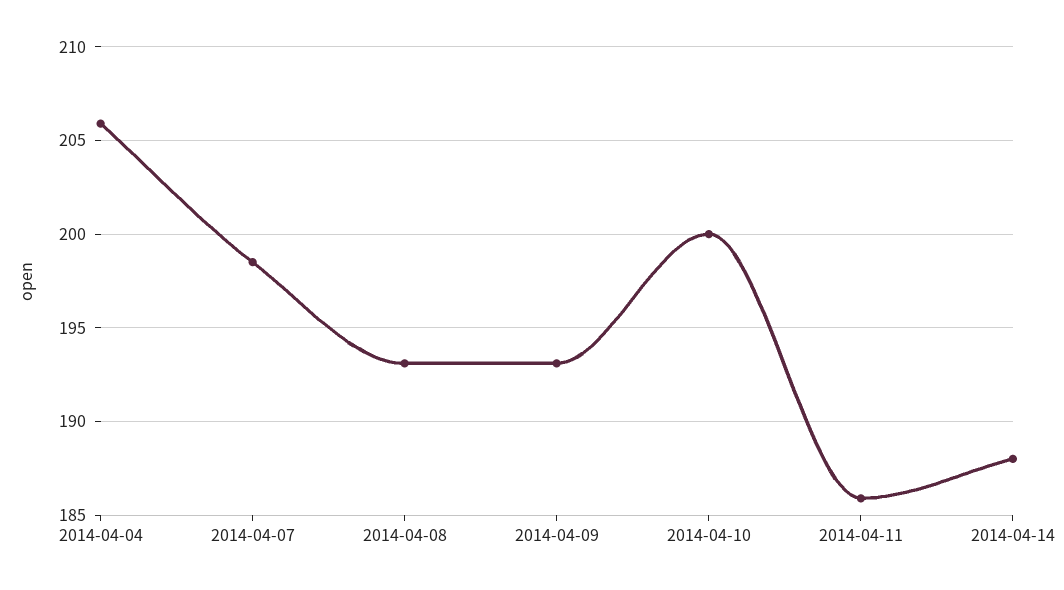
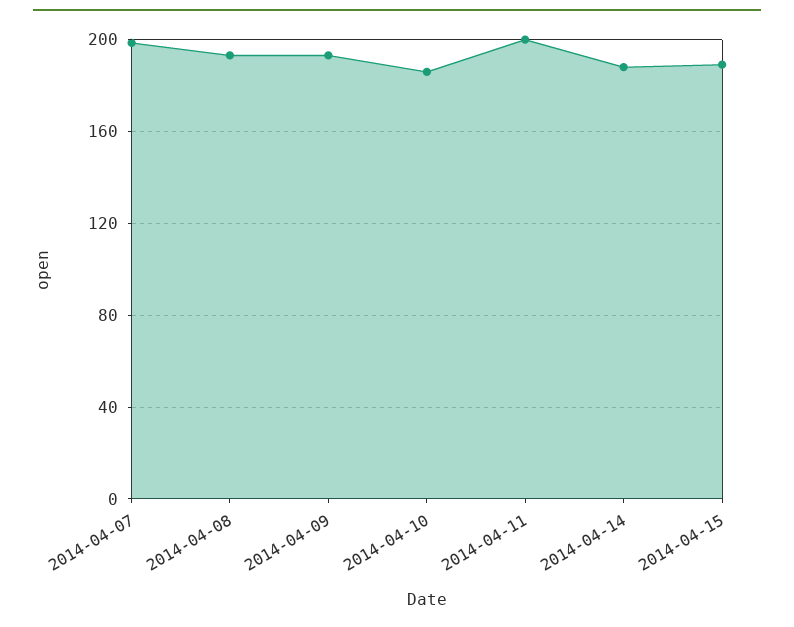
2014-04-04: 206 -> none
2014-04-10: 200 -> 185
2014-04-11: 186 -> 200
2014-04-15: none -> 190

